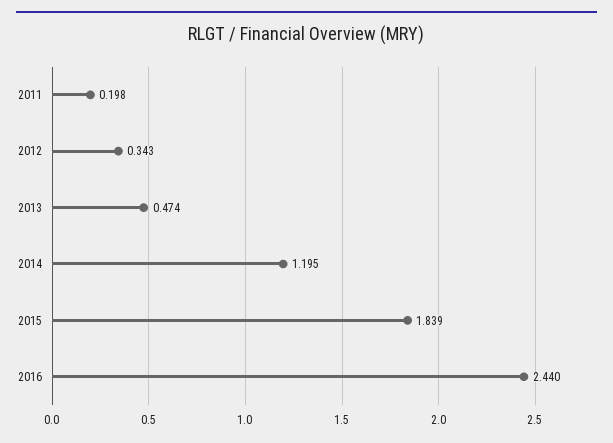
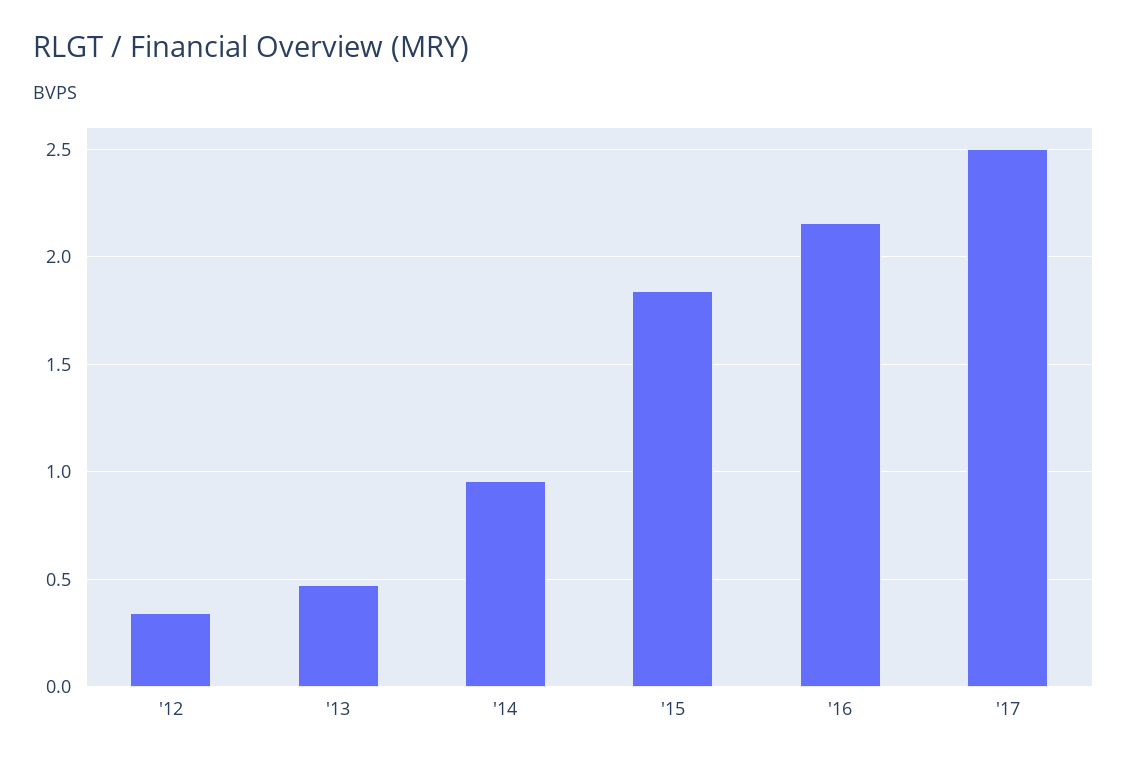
2011: 0.198 -> none
2014: 1.195 -> 0.95
2016: 2.44 -> 2.15
'17: none -> 2.5

